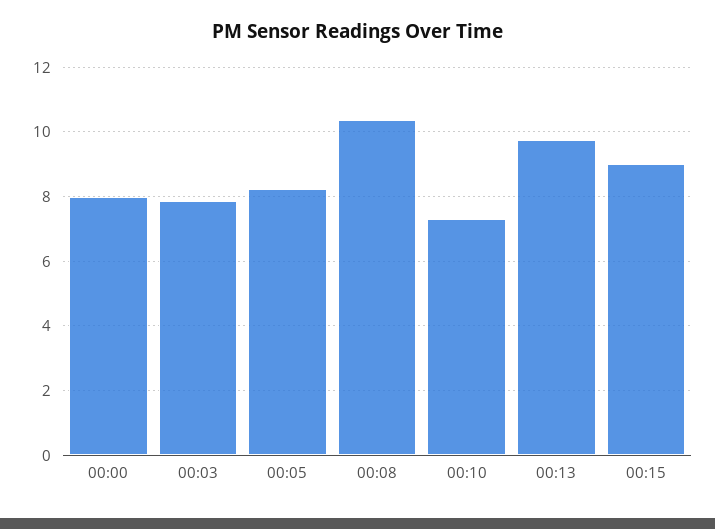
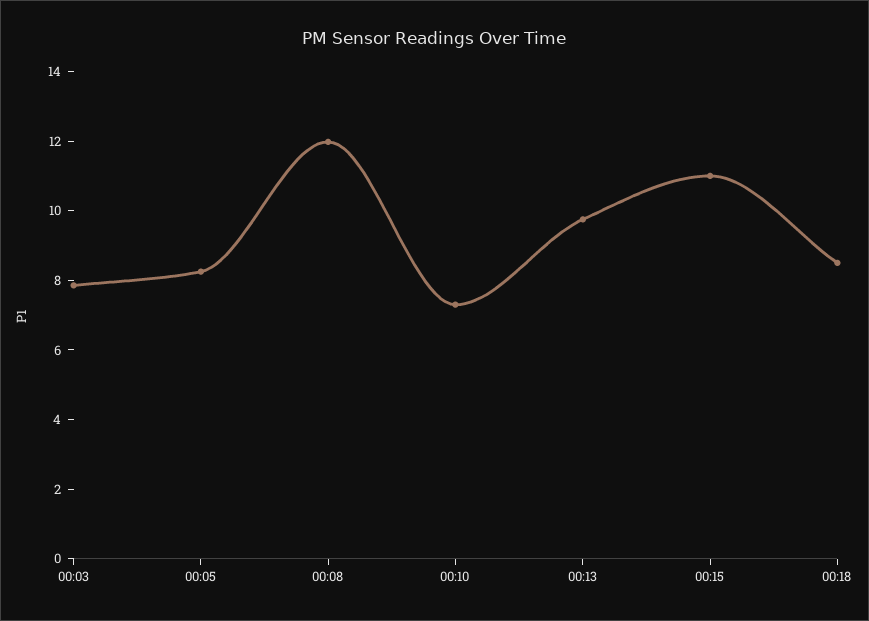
00:00: 8 -> none
00:08: 10.4 -> 12
00:15: 9 -> 11
00:18: none -> 8.5

